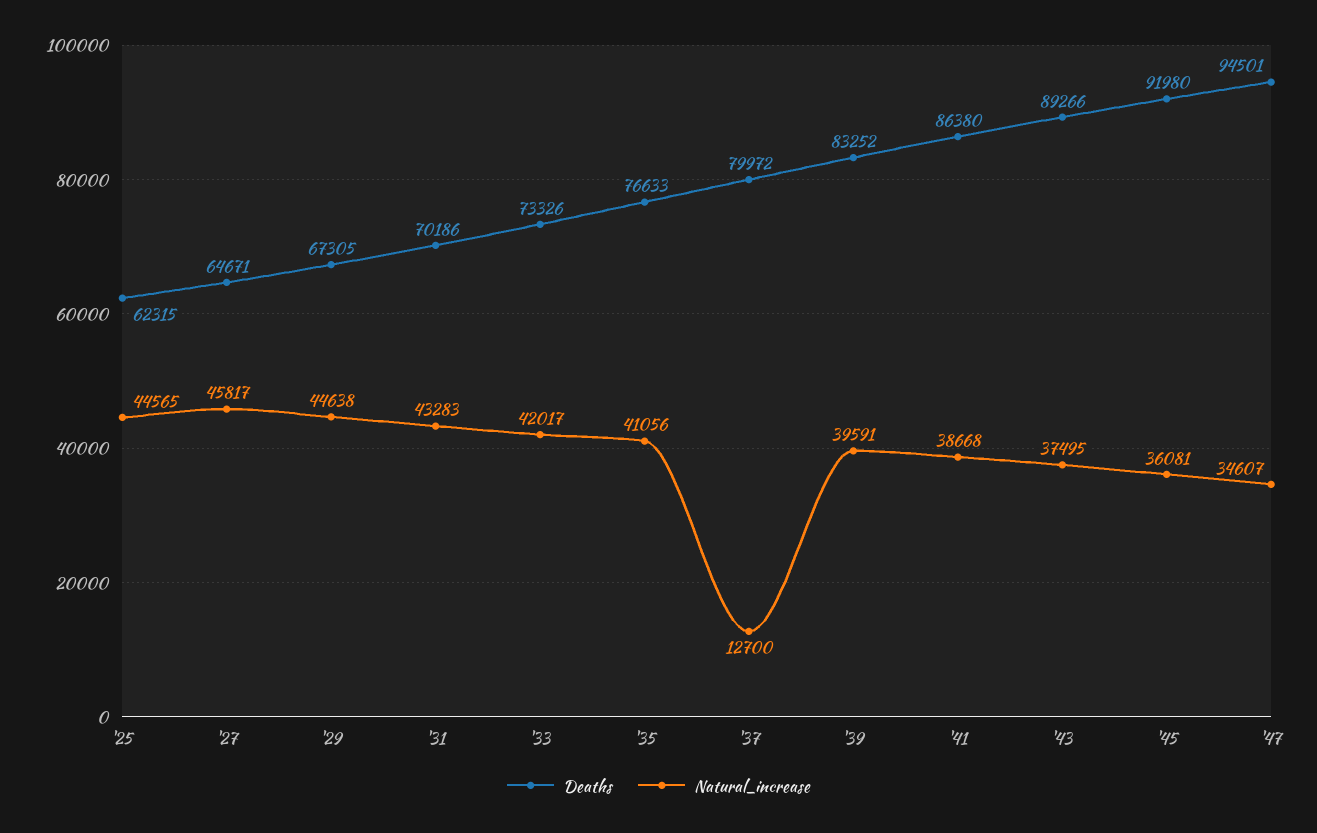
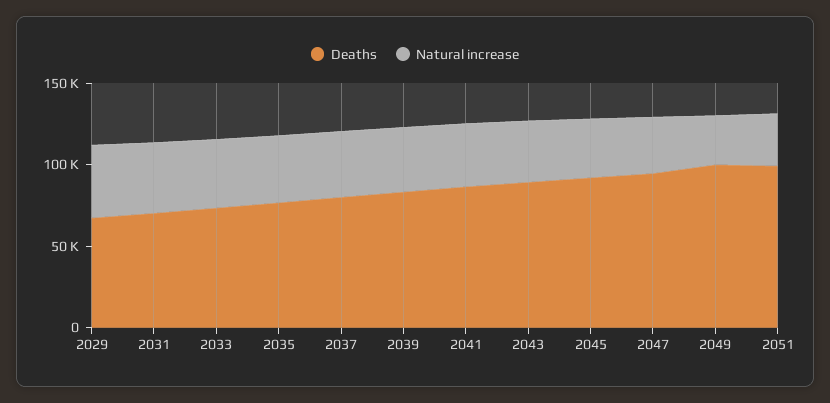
Deaths, '25: 62315 -> none
Natural_increase, '25: 44565 -> none
Deaths, '27: 64671 -> none
Natural_increase, '27: 45817 -> none
Natural_increase, '37: 12700 -> 40000
Deaths, 2049: none -> 100000
Natural_increase, 2049: none -> 30000
Deaths, 2051: none -> 100000
Natural_increase, 2051: none -> 30000

